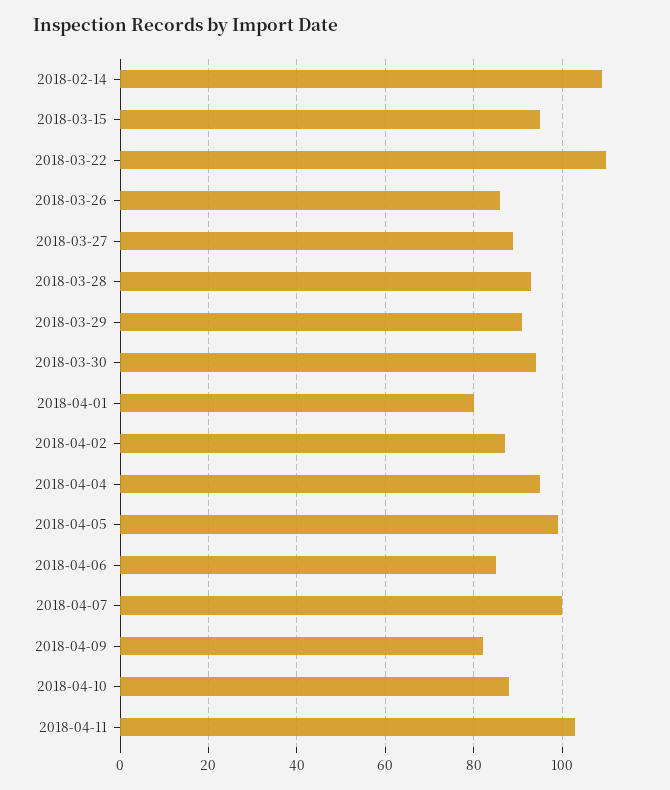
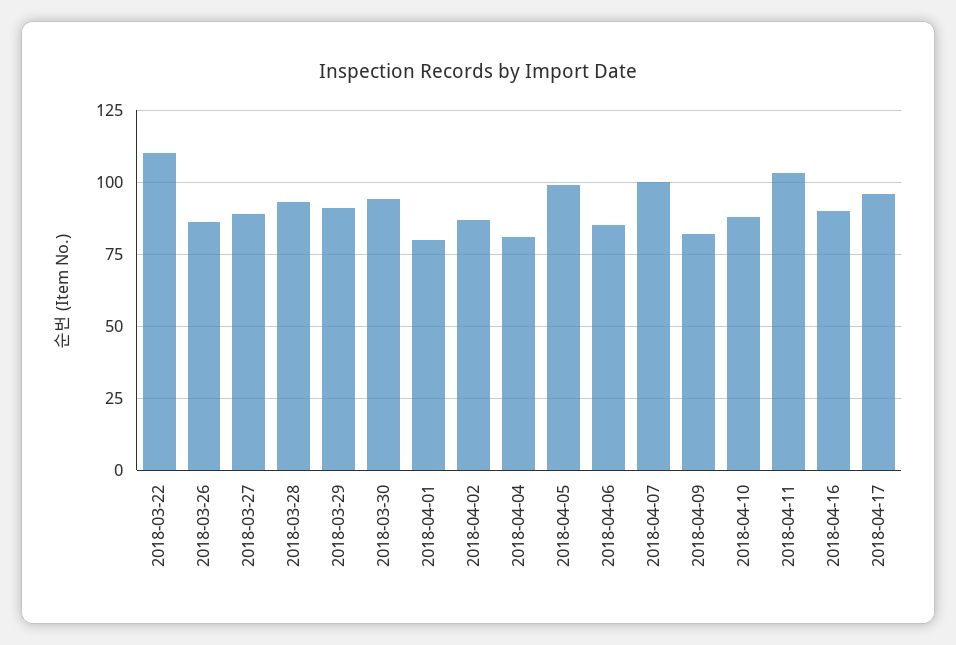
2018-02-14: 110 -> none
2018-03-15: 95 -> none
2018-04-04: 95 -> 80
2018-04-16: none -> 90
2018-04-17: none -> 95

